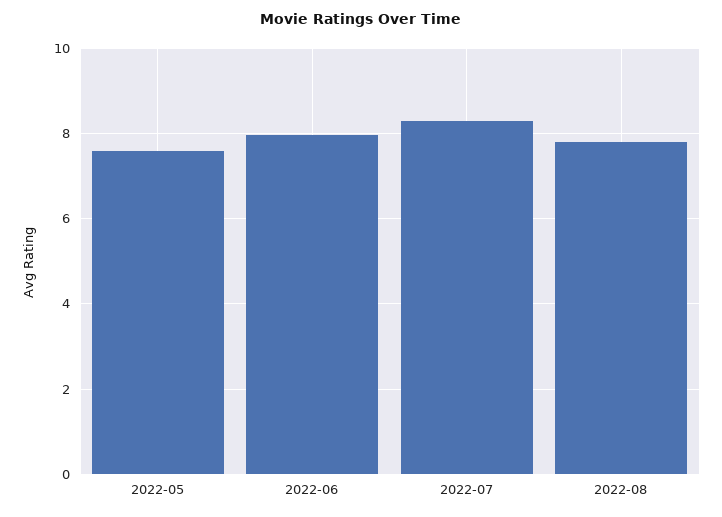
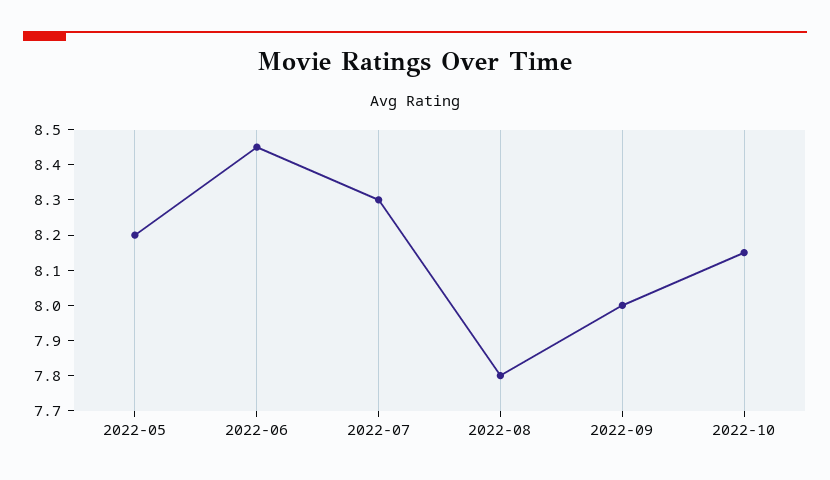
2022-05: 7.6 -> 8.2
2022-06: 8 -> 8.45
2022-09: none -> 8
2022-10: none -> 8.15

